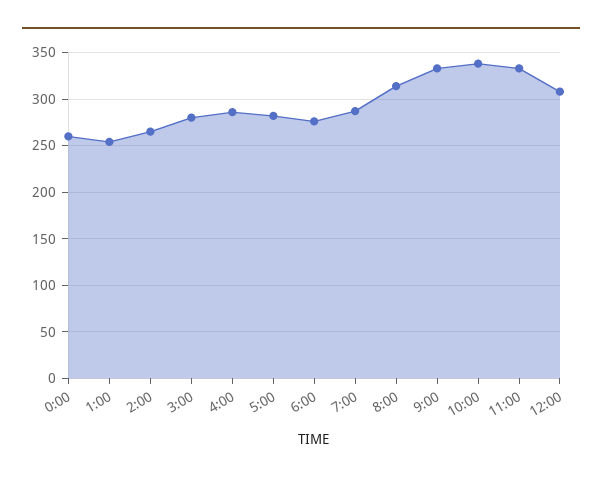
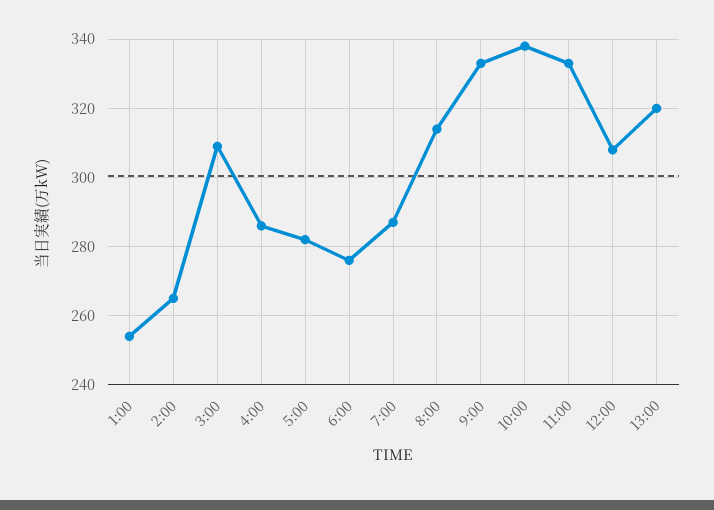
0:00: 260 -> none
3:00: 280 -> 310
13:00: none -> 320

